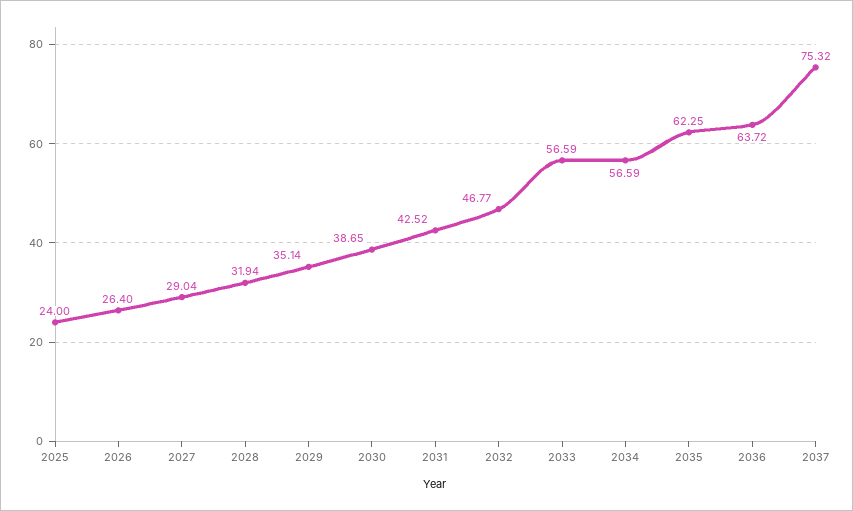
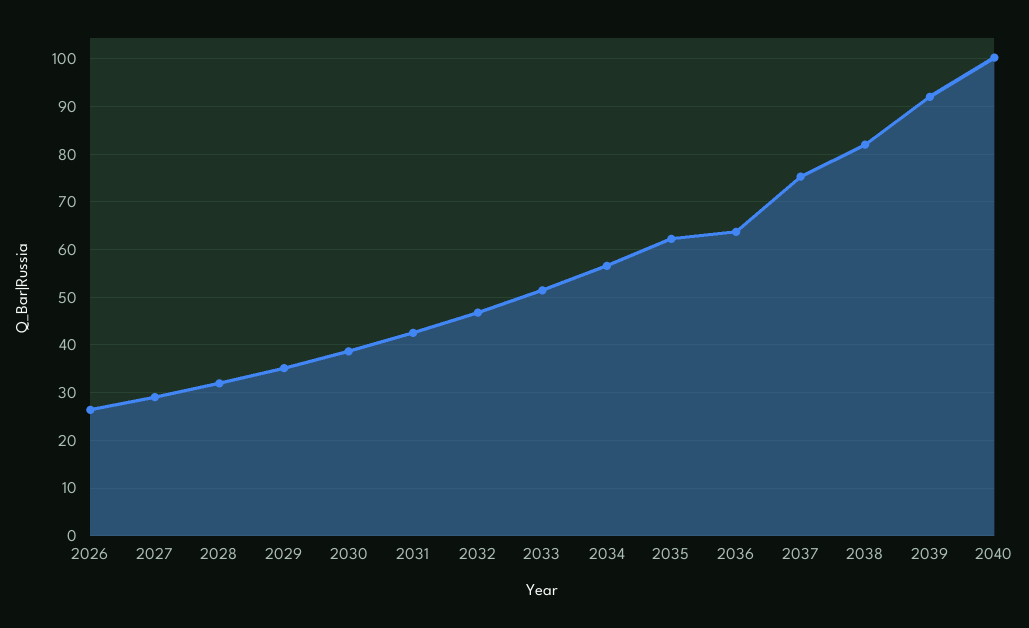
2025: 24 -> none
2033: 56.59 -> 52
2038: none -> 82
2039: none -> 92
2040: none -> 100

